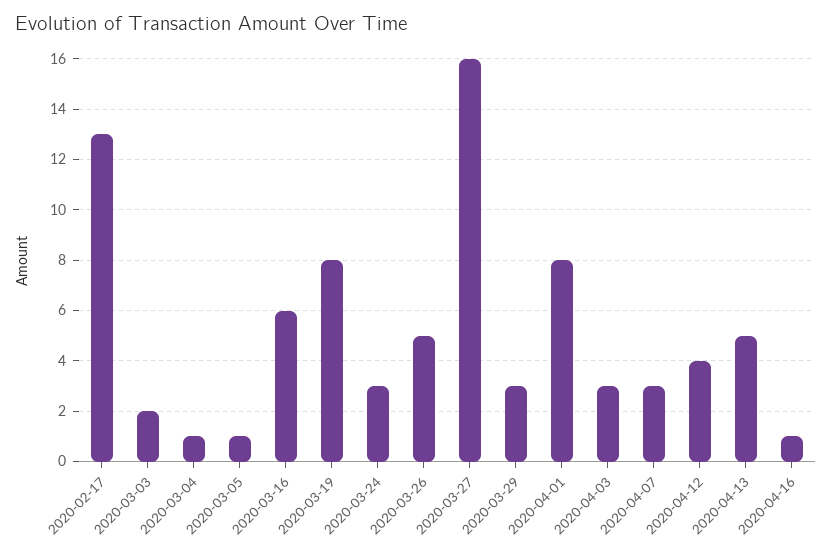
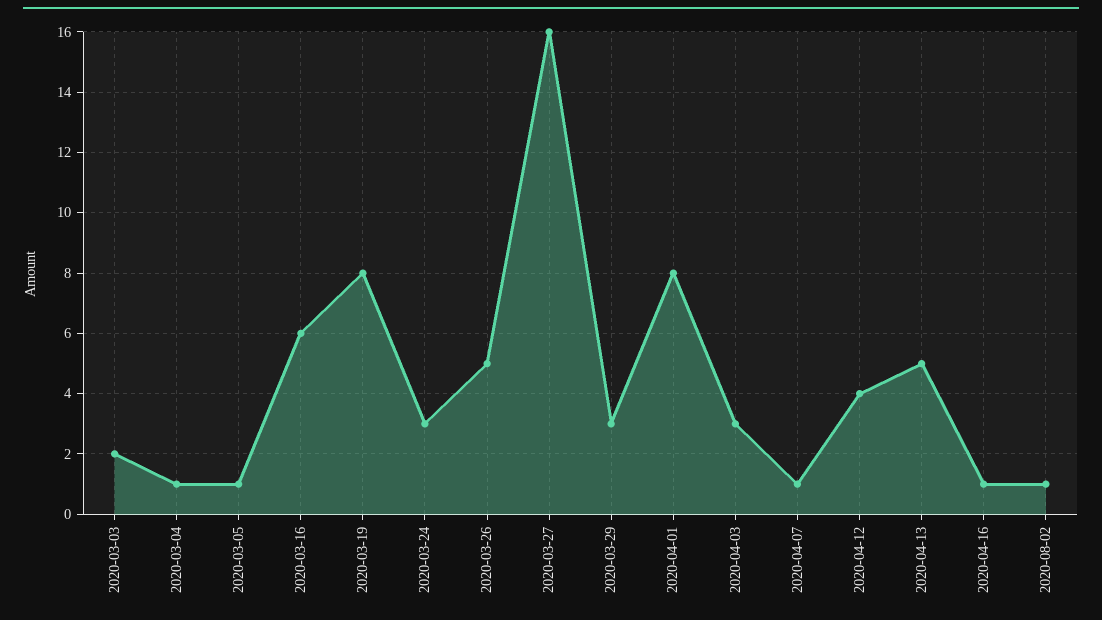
2020-02-17: 13 -> none
2020-04-07: 3 -> 1
2020-08-02: none -> 1

